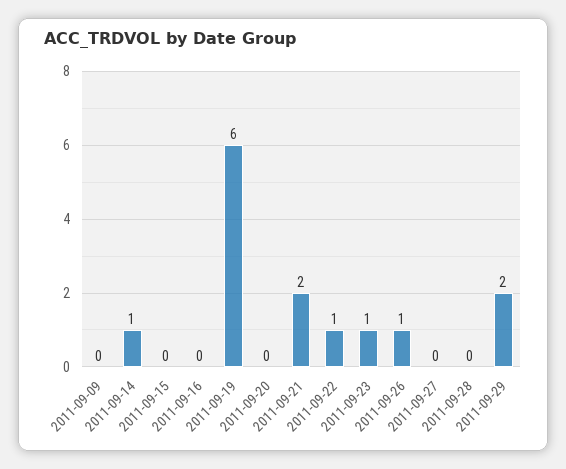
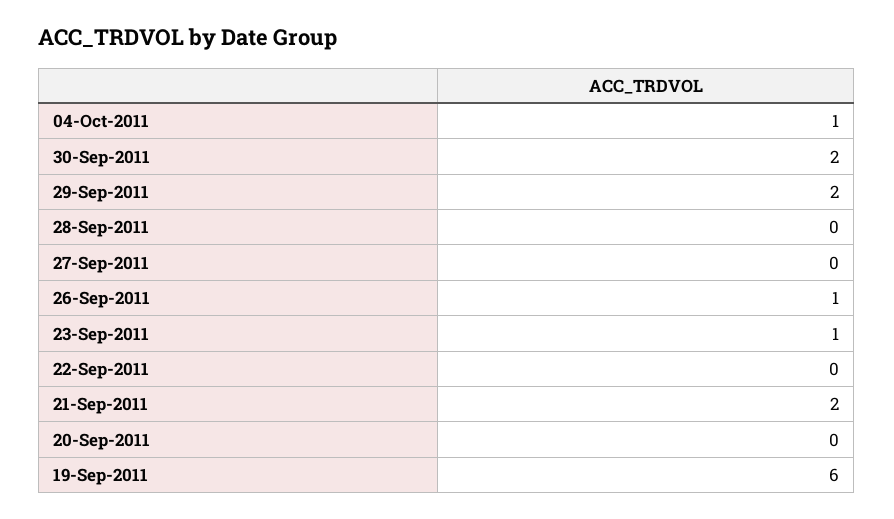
2011-09-09: 0 -> none
2011-09-14: 1 -> none
2011-09-15: 0 -> none
2011-09-16: 0 -> none
2011-09-22: 1 -> 0
04-Oct-2011: none -> 1
30-Sep-2011: none -> 2

